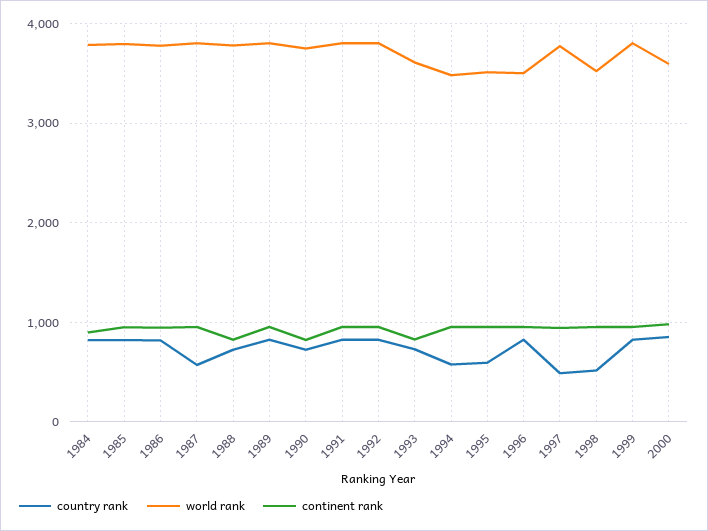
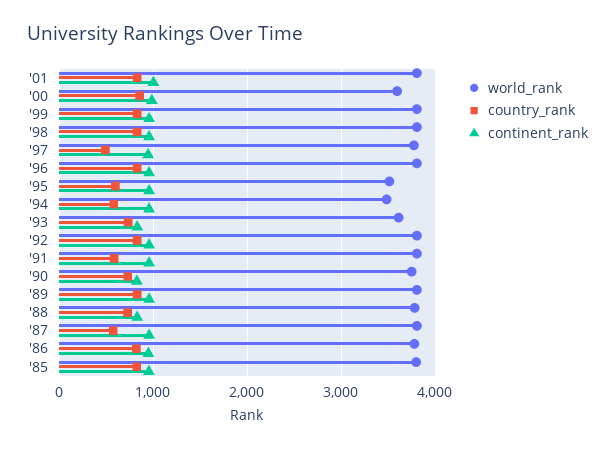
country rank, 1984: 800 -> none
world rank, 1984: 3800 -> none
continent rank, 1984: 900 -> none
country rank, 1991: 800 -> 600
world rank, 1996: 3500 -> 3800
country rank, 1998: 500 -> 800
world rank, 1998: 3500 -> 3800
world rank, '01: none -> 3800
country rank, '01: none -> 800
continent rank, '01: none -> 1000

